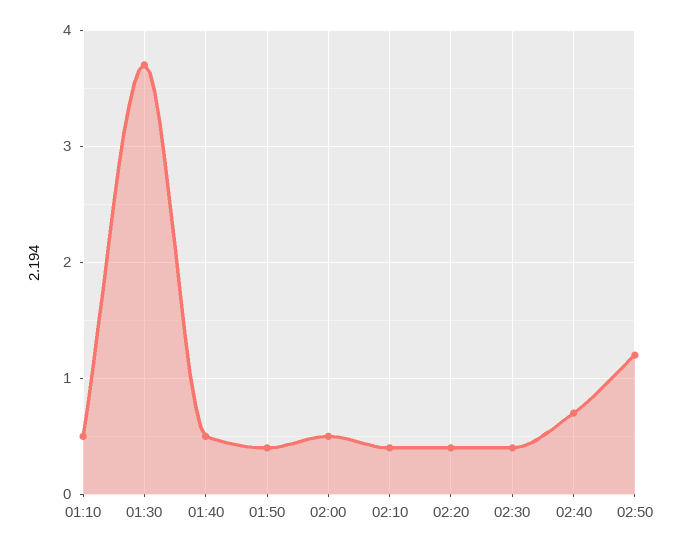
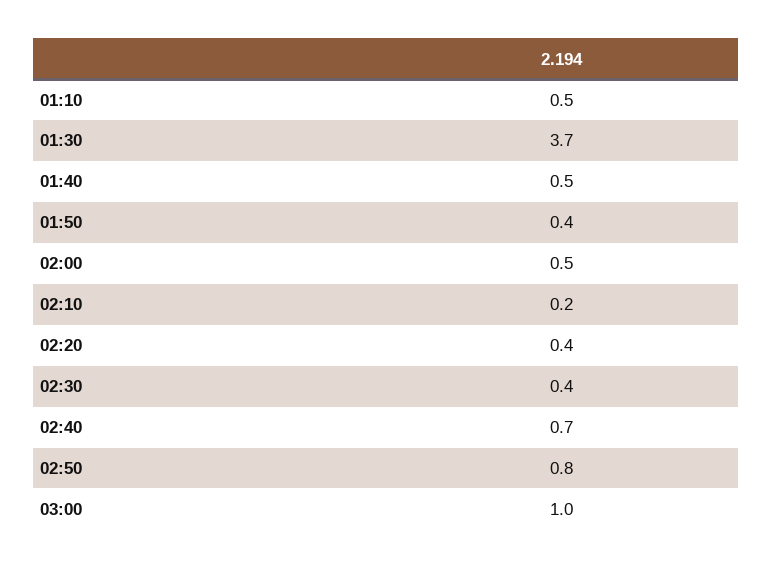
02:10: 0.4 -> 0.2
02:50: 1.2 -> 0.8
03:00: none -> 1

